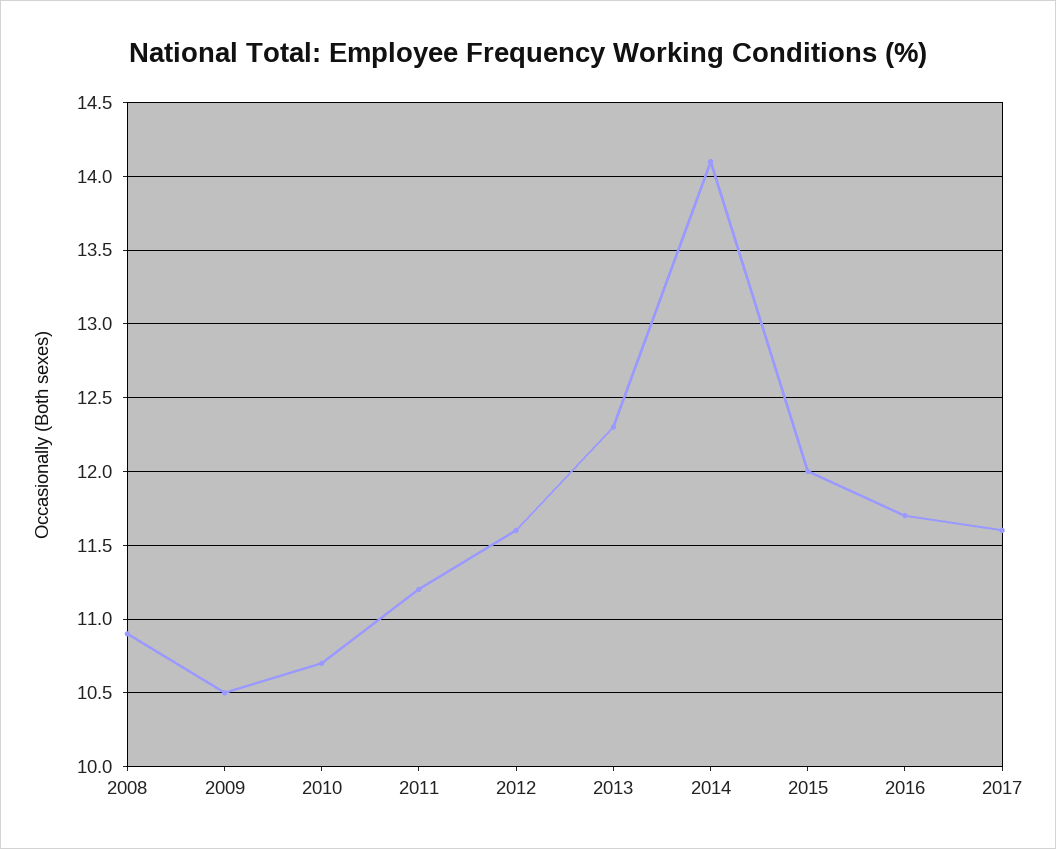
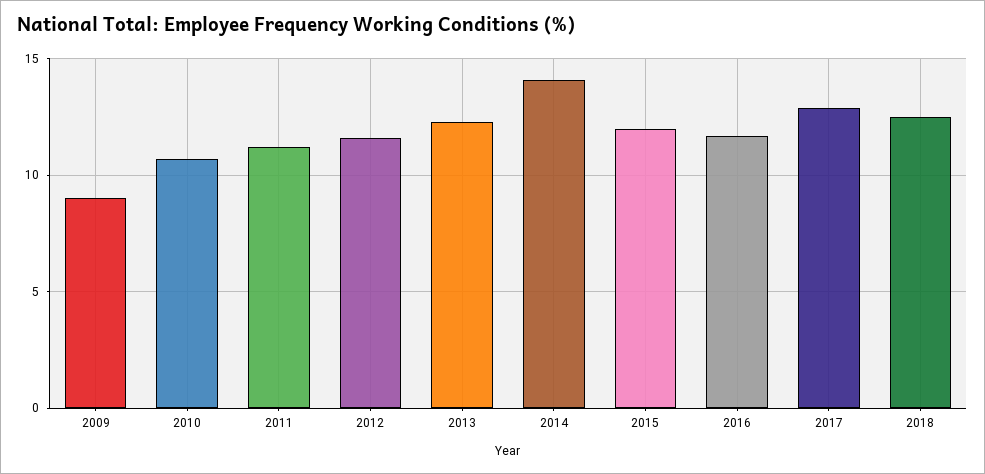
2008: 10.9 -> none
2009: 10.5 -> 9
2017: 11.6 -> 13
2018: none -> 12.5

